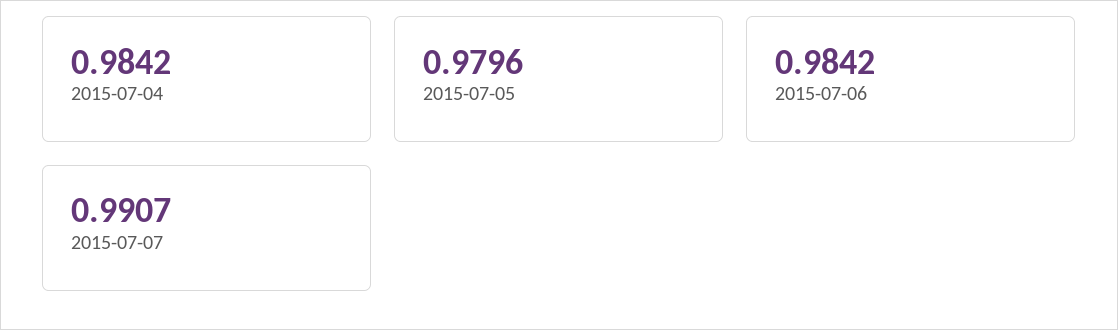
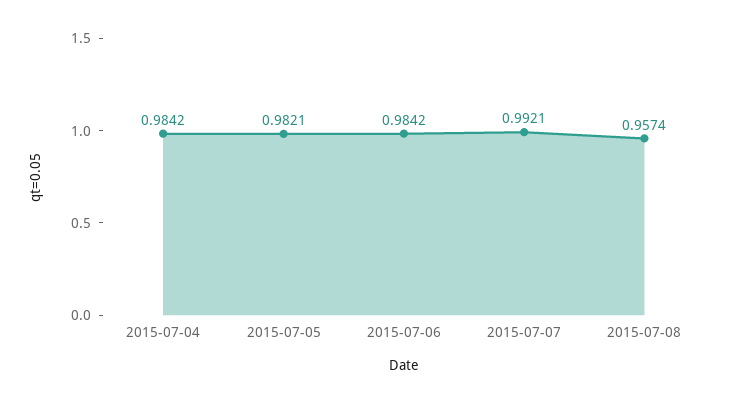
2015-07-05: 0.9796 -> 0.9821
2015-07-07: 0.9907 -> 0.9921
2015-07-08: none -> 0.9574

